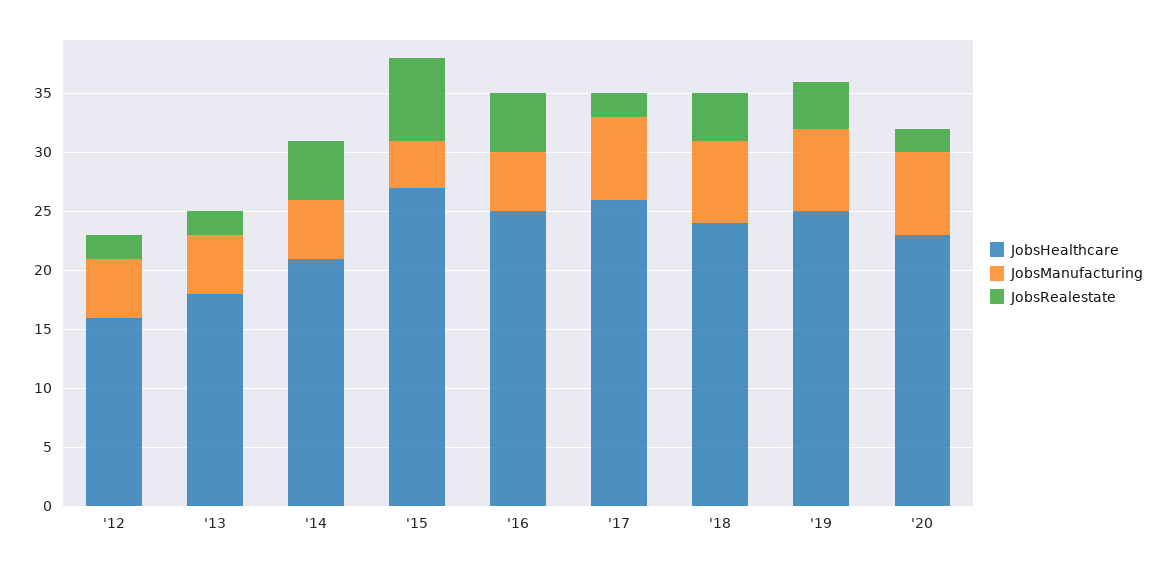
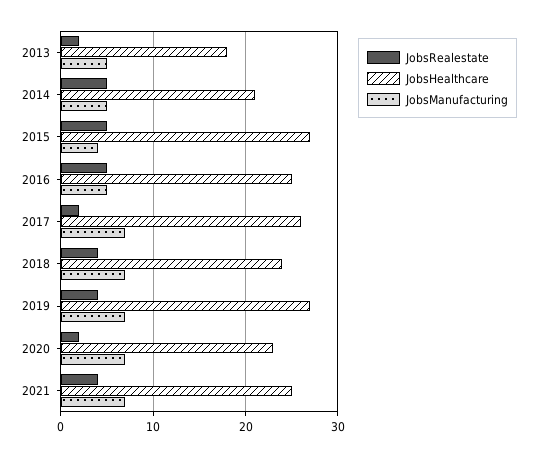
JobsHealthcare, '12: 16 -> none
JobsManufacturing, '12: 5 -> none
JobsRealestate, '12: 2 -> none
JobsRealestate, '15: 7 -> 5
JobsHealthcare, '19: 25 -> 27
JobsRealestate, 2021: none -> 4
JobsHealthcare, 2021: none -> 25
JobsManufacturing, 2021: none -> 7

